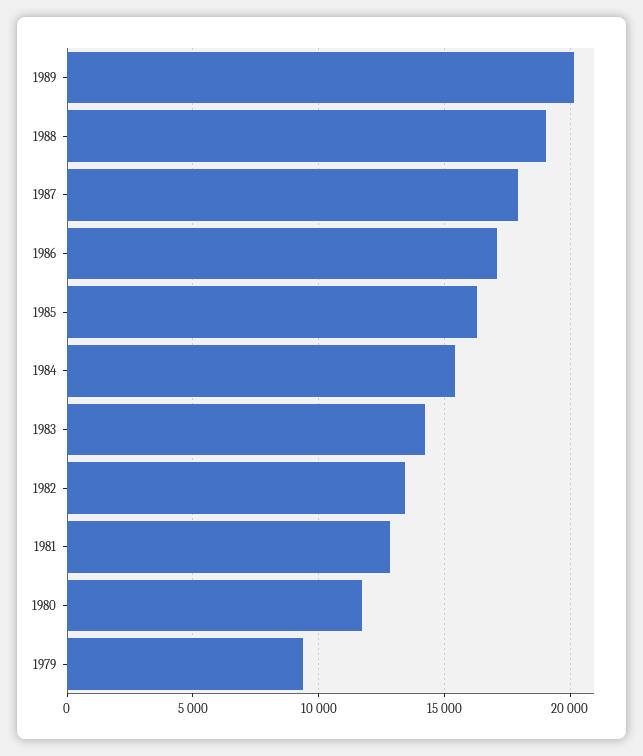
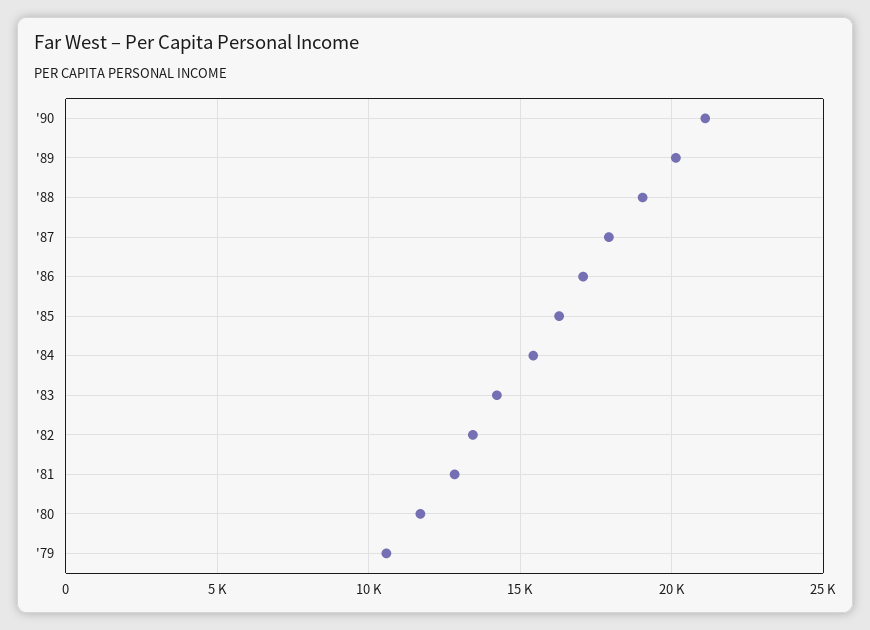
1979: 9500 -> 10500
'90: none -> 21000

